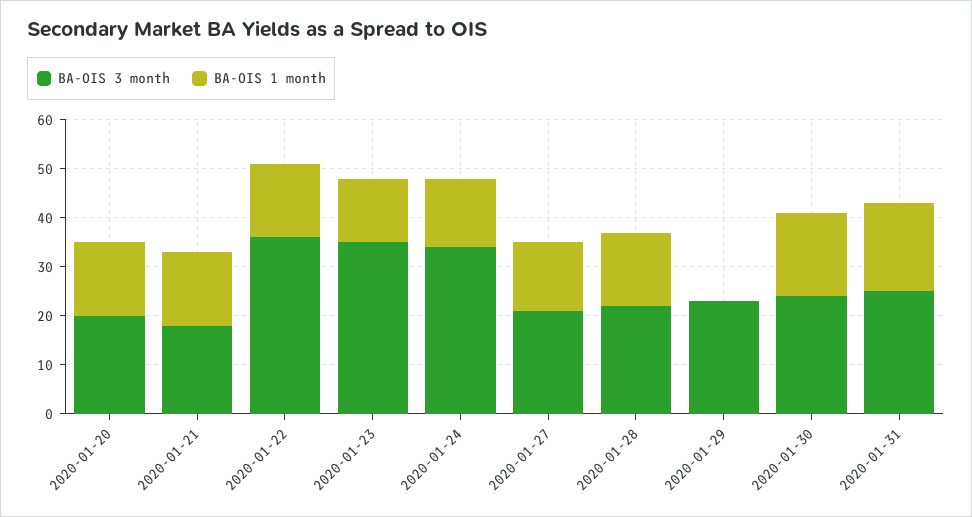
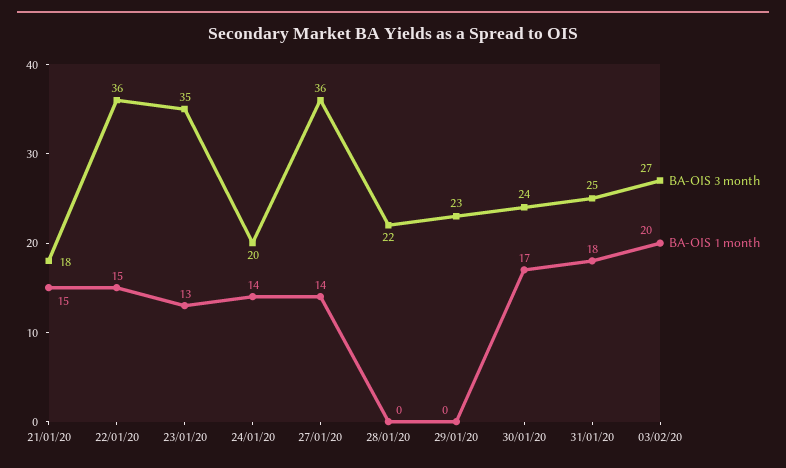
BA-OIS 3 month, 2020-01-20: 20 -> none
BA-OIS 1 month, 2020-01-20: 15 -> none
BA-OIS 3 month, 2020-01-24: 35 -> 20
BA-OIS 3 month, 2020-01-27: 20 -> 36
BA-OIS 1 month, 2020-01-28: 15 -> 0
BA-OIS 3 month, 03/02/20: none -> 27
BA-OIS 1 month, 03/02/20: none -> 20

